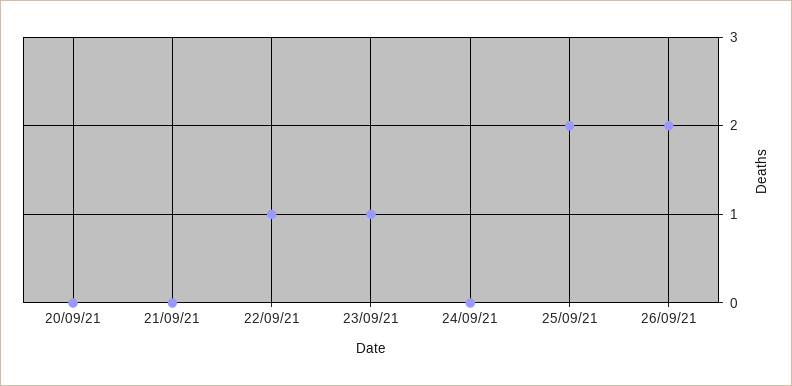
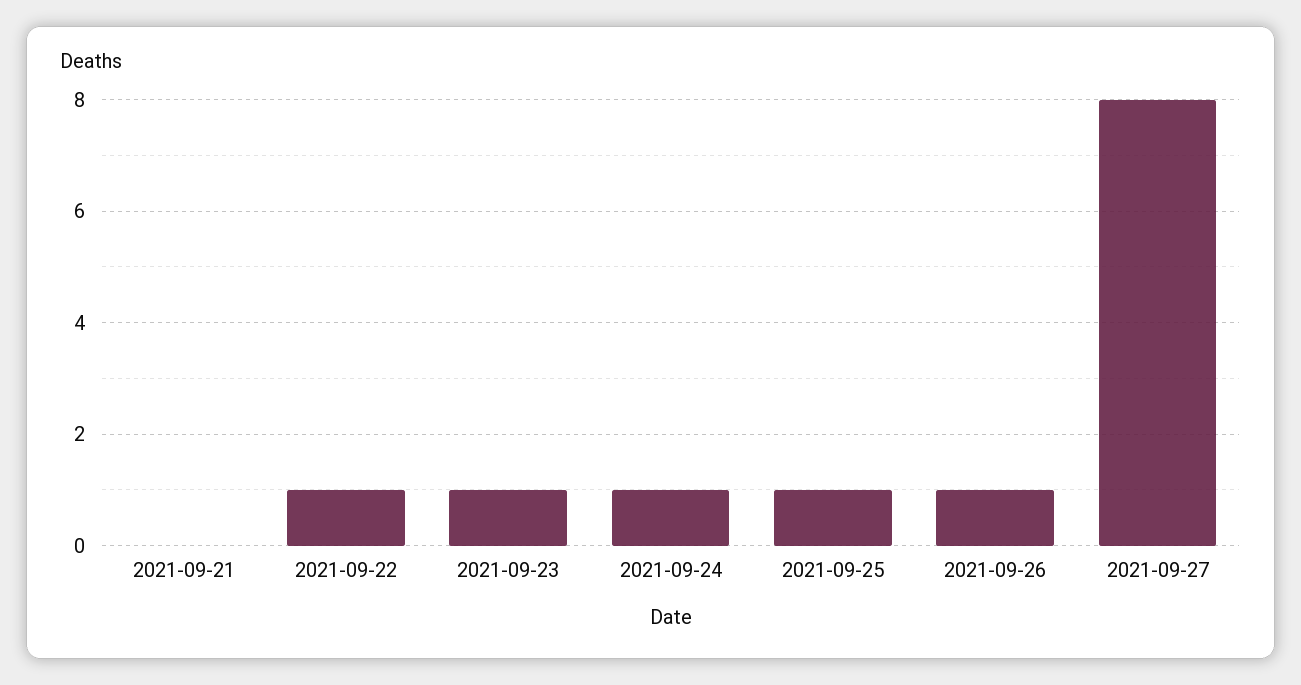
20/09/21: 0 -> none
24/09/21: 0 -> 1
25/09/21: 2 -> 1
26/09/21: 2 -> 1
2021-09-27: none -> 8

